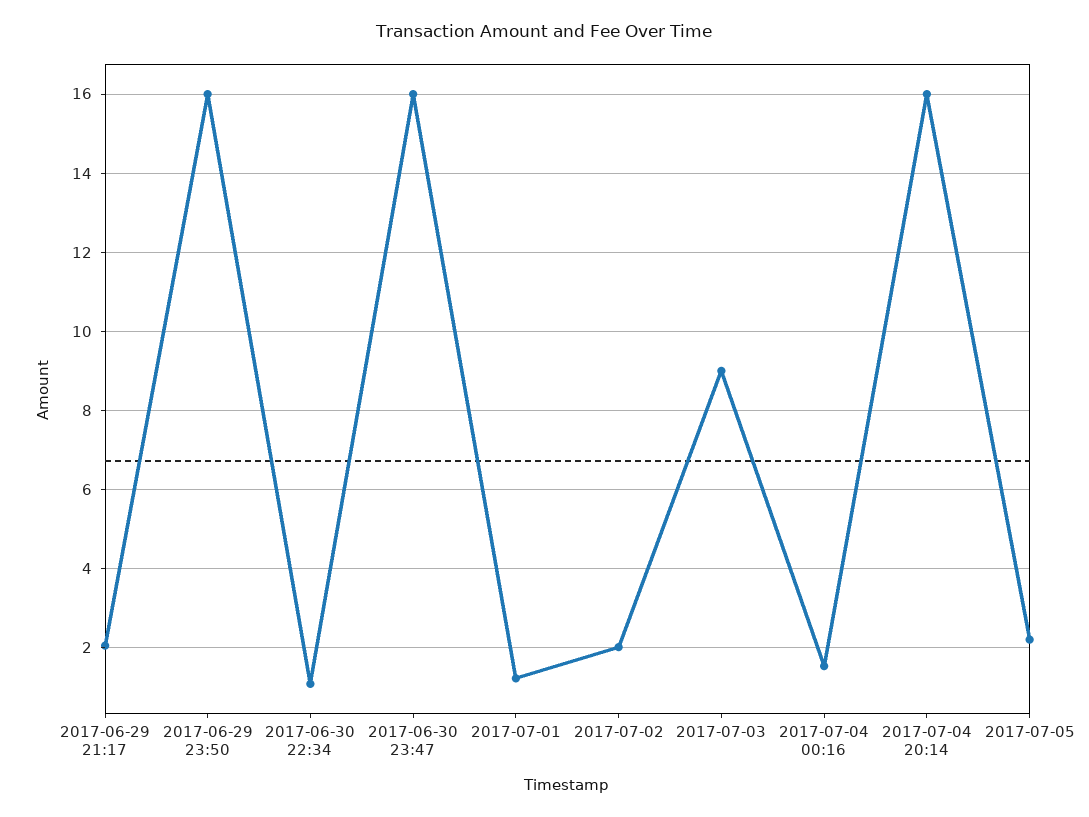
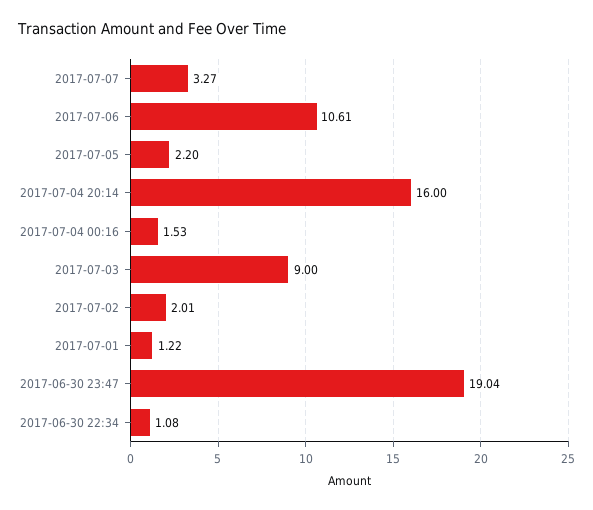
2017-06-29 21:17: 2 -> none
2017-06-29 23:50: 16 -> none
2017-06-30 23:47: 16 -> 19.04
2017-07-07: none -> 3.27
2017-07-06: none -> 10.61

